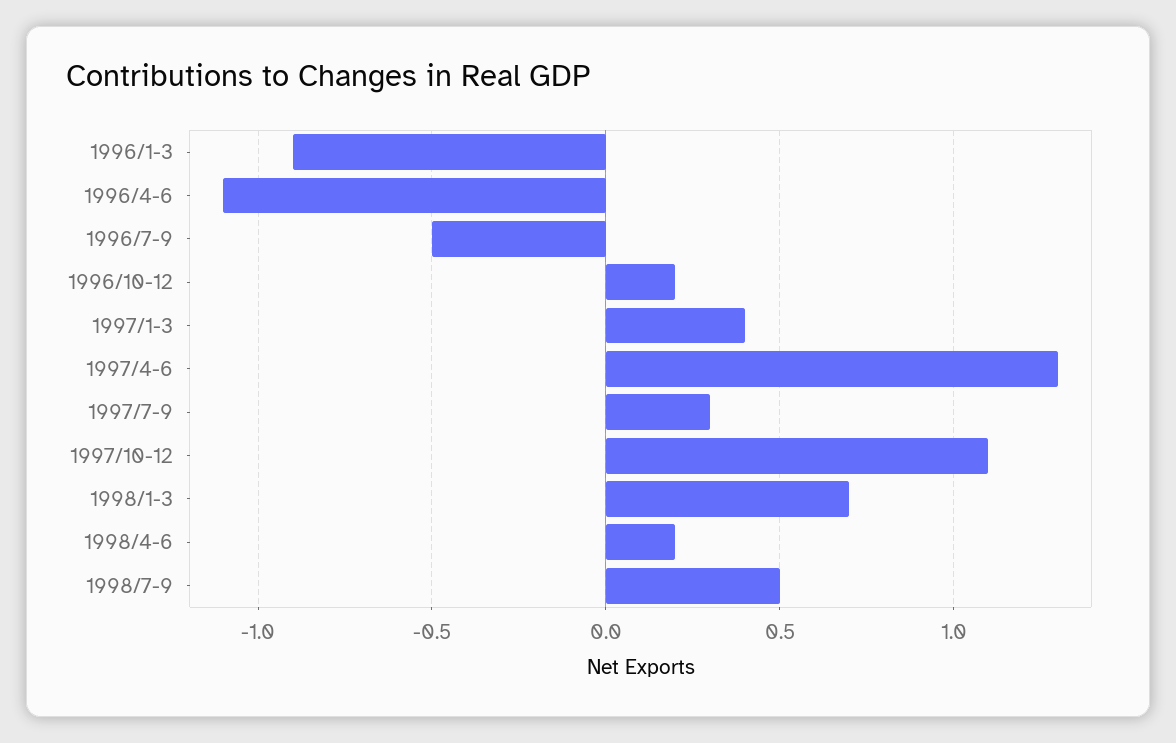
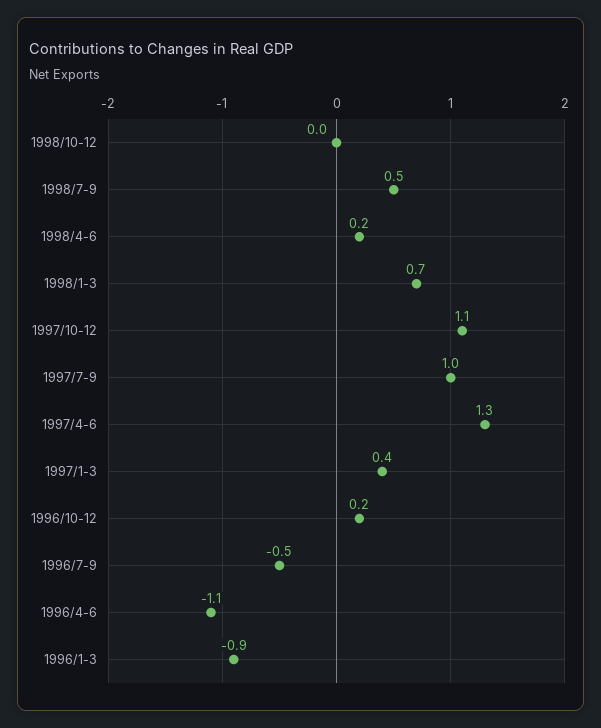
1997/7-9: 0.3 -> 1
1998/10-12: none -> 0

